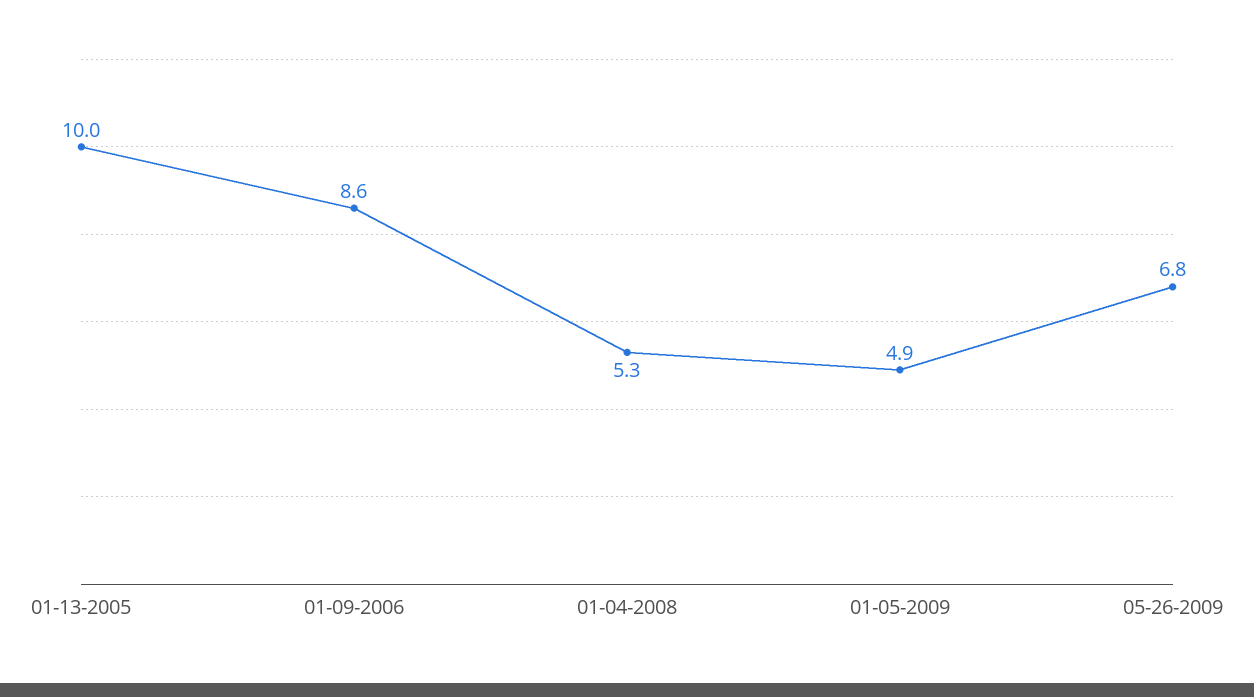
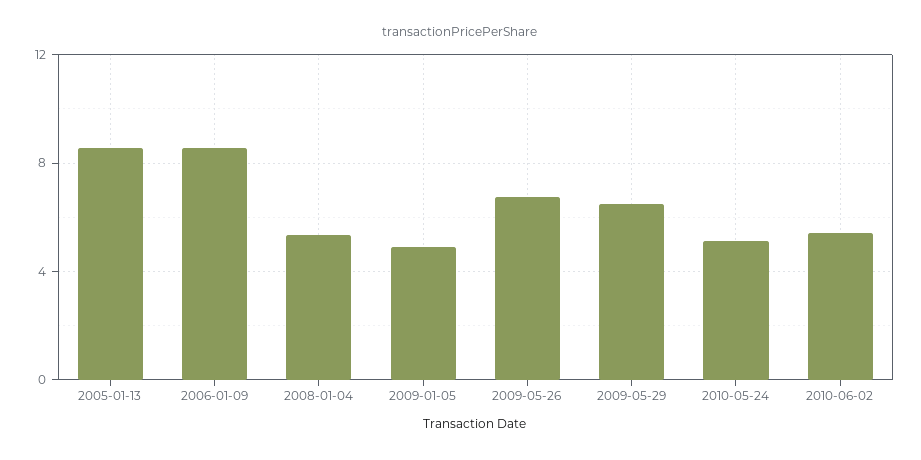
01-13-2005: 10 -> 8.5
2009-05-29: none -> 6.5
2010-05-24: none -> 5
2010-06-02: none -> 5.5

